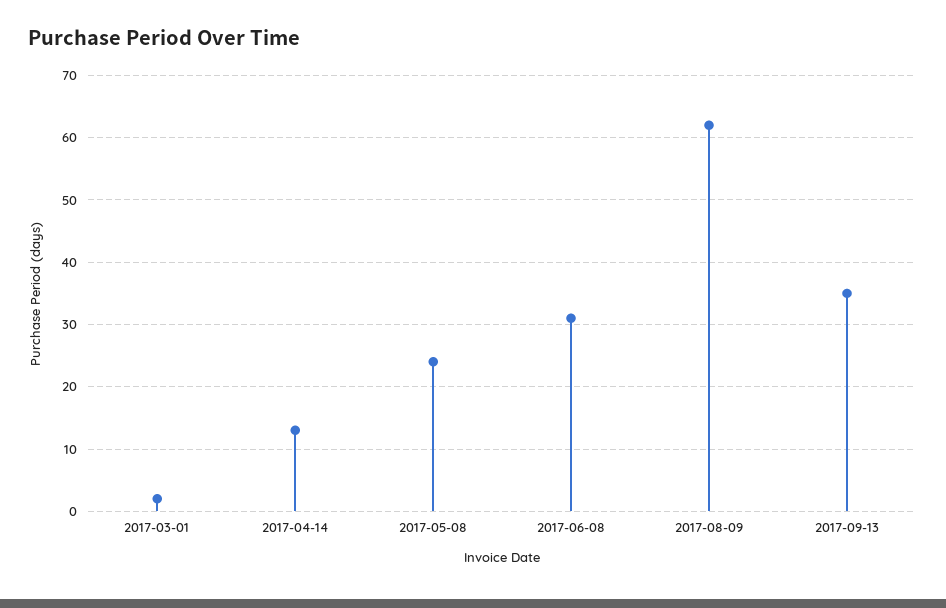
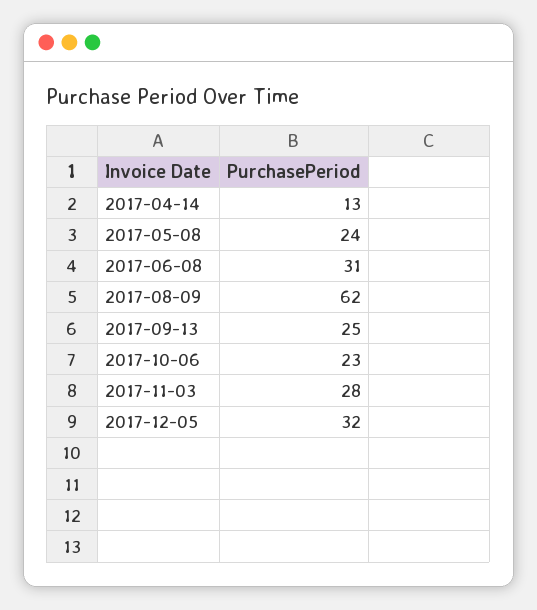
2017-03-01: 2 -> none
2017-09-13: 35 -> 25
2017-10-06: none -> 23
2017-11-03: none -> 28
2017-12-05: none -> 32

